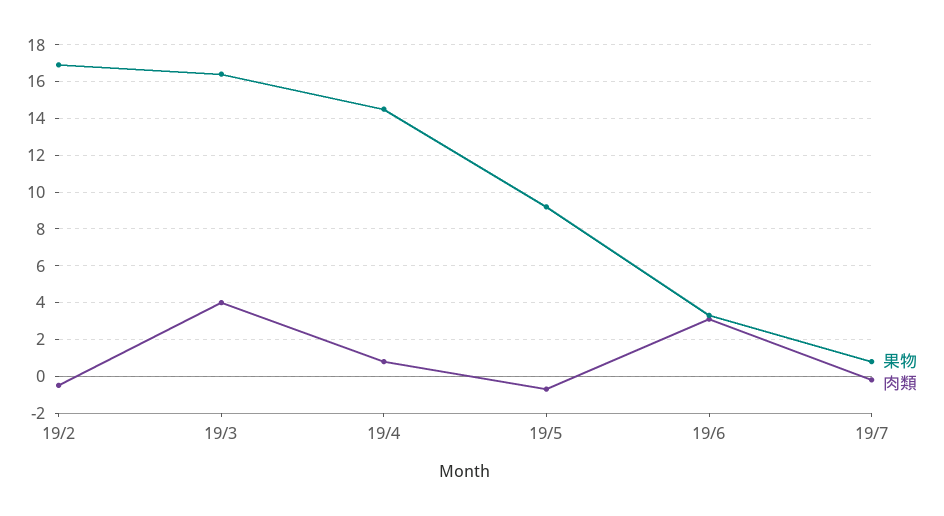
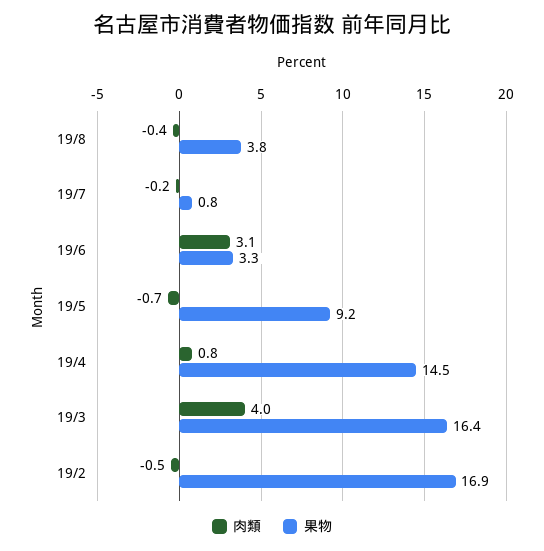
肉類, 19/8: none -> -0.4
果物, 19/8: none -> 3.8

